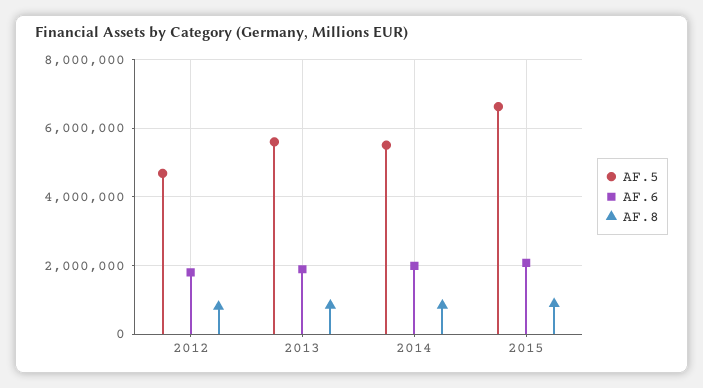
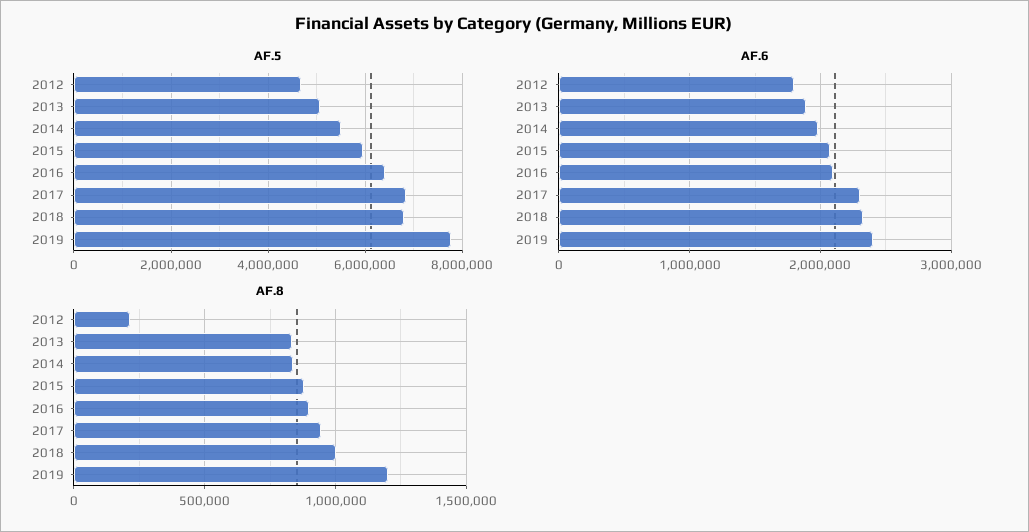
AF.8, 2012: 800000 -> 200000
AF.5, 2013: 5600000 -> 5000000
AF.5, 2015: 6600000 -> 6000000
AF.5, 2016: none -> 6400000
AF.5, 2017: none -> 6800000
AF.5, 2018: none -> 6800000
AF.5, 2019: none -> 7800000
AF.6, 2016: none -> 2100000
AF.6, 2017: none -> 2300000
AF.6, 2018: none -> 2300000
AF.6, 2019: none -> 2400000
AF.8, 2016: none -> 900000
AF.8, 2017: none -> 950000
AF.8, 2018: none -> 1000000
AF.8, 2019: none -> 1200000

